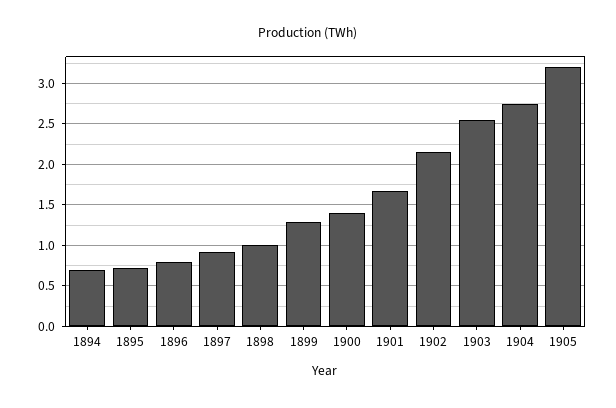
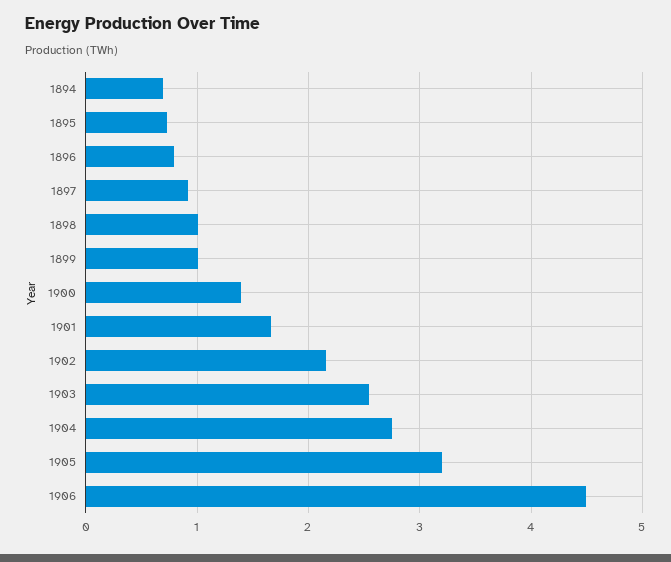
1899: 1.3 -> 1
1906: none -> 4.5

